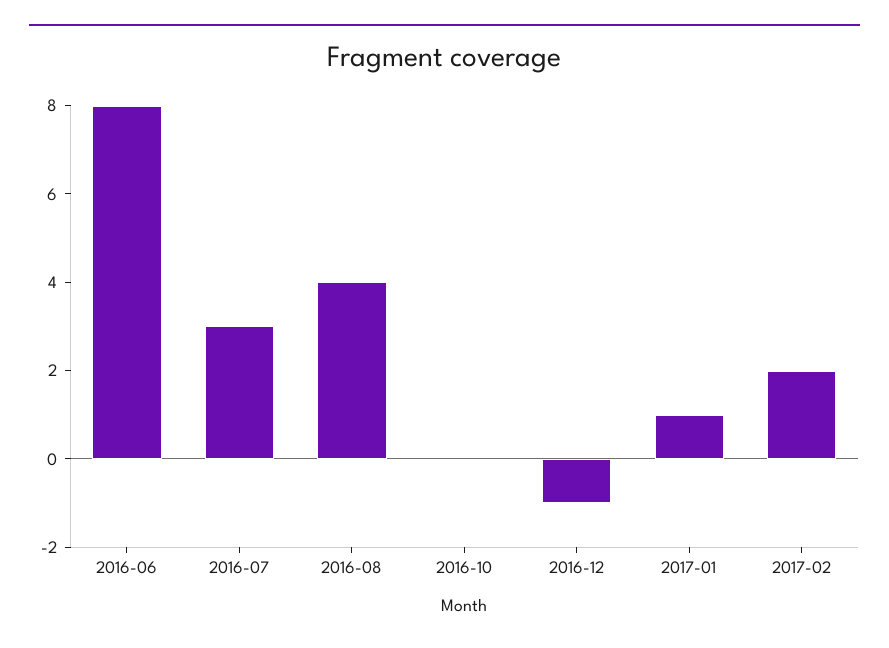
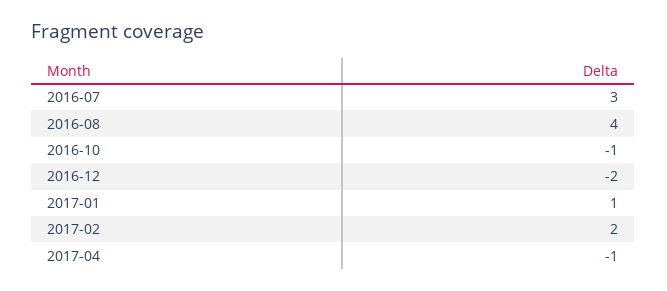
2016-06: 8 -> none
2016-10: 0 -> -1
2016-12: -1 -> -2
2017-04: none -> -1

